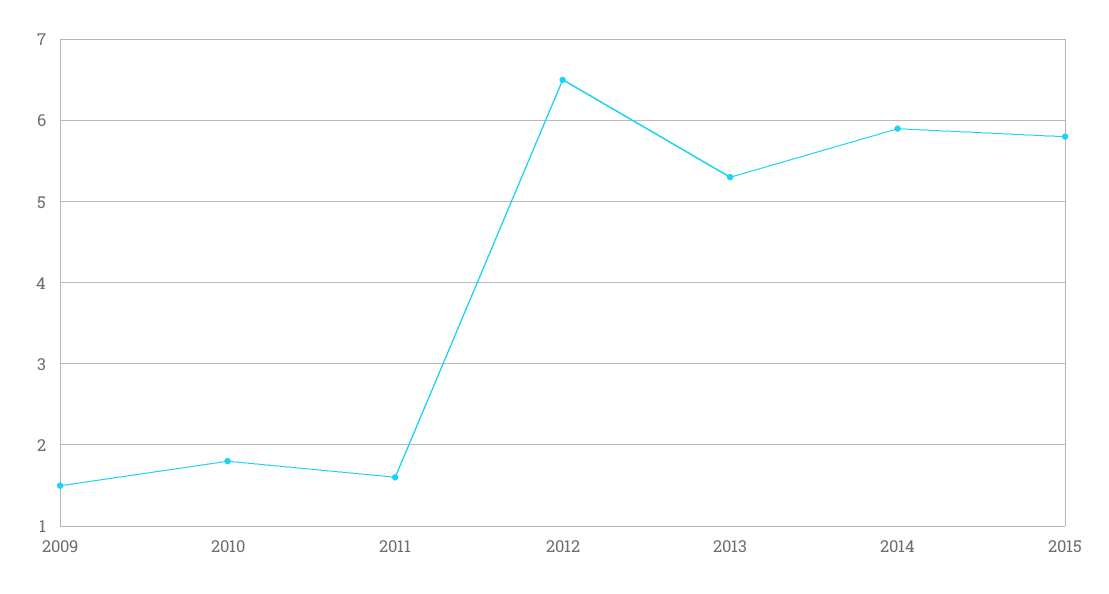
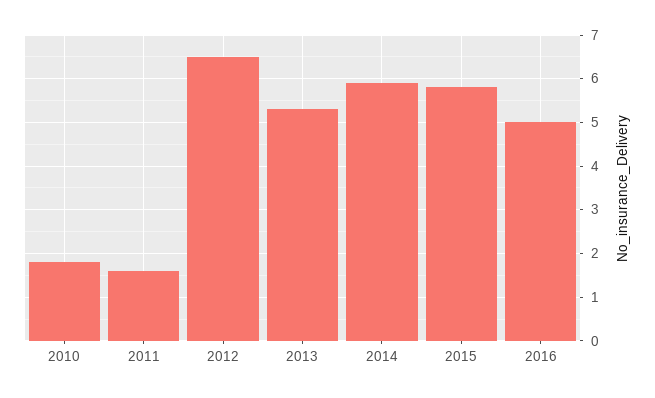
2009: 1.5 -> none
2016: none -> 5

